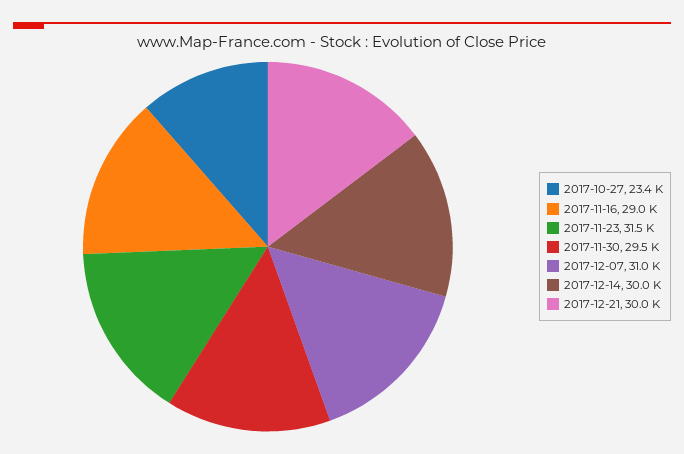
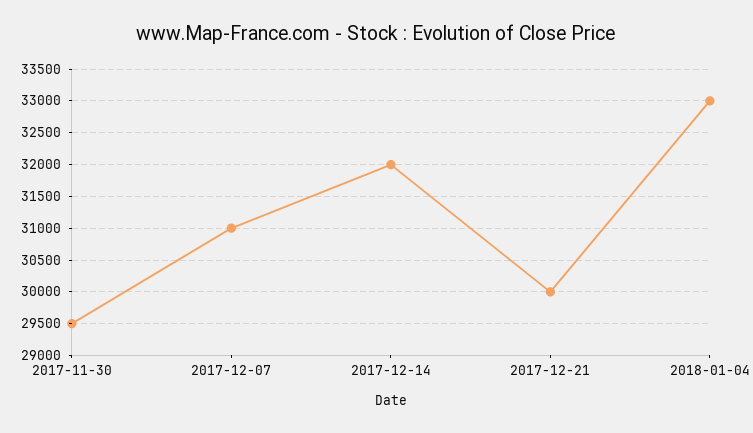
2017-10-27: 23400 -> none
2017-11-16: 29000 -> none
2017-11-23: 31500 -> none
2017-12-14: 30000 -> 32000
2018-01-04: none -> 33000

